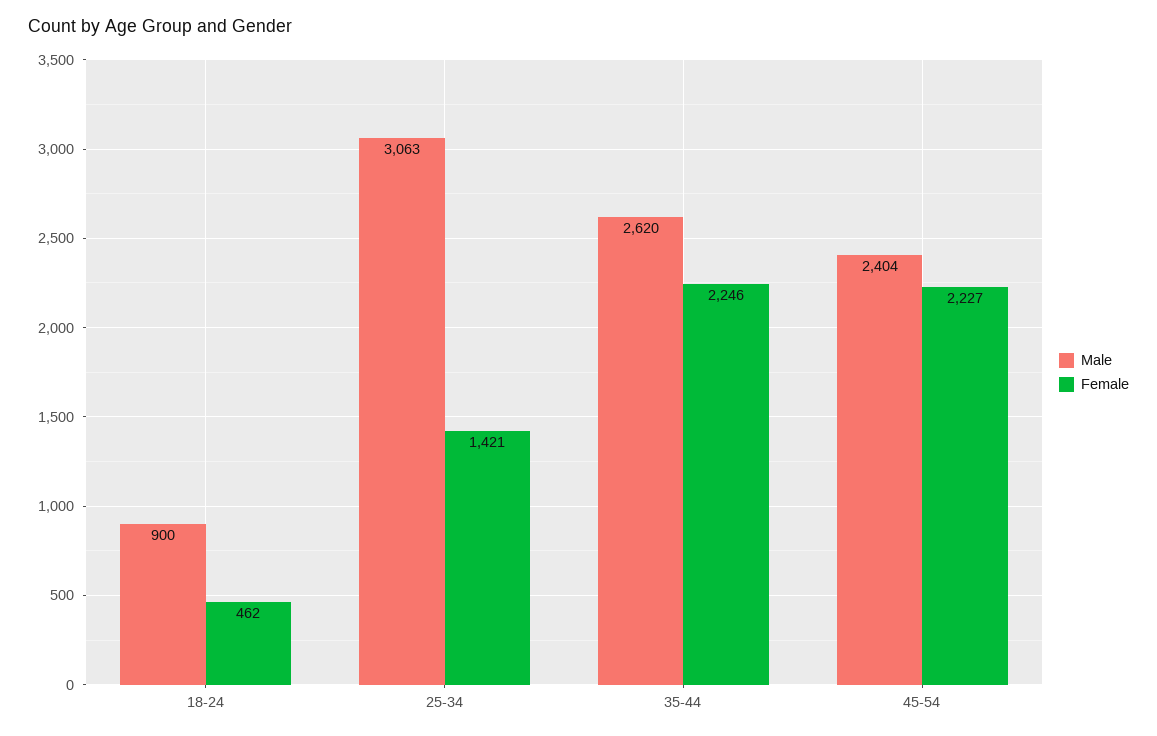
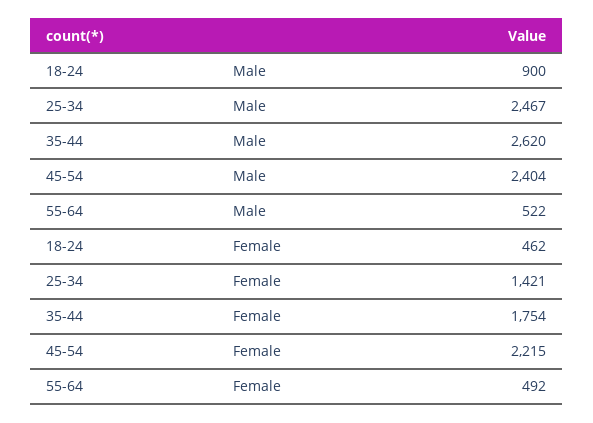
Male, 25-34: 3063 -> 2467
Female, 35-44: 2246 -> 1754
Female, 45-54: 2227 -> 2215
Male, 55-64: none -> 522
Female, 55-64: none -> 492

